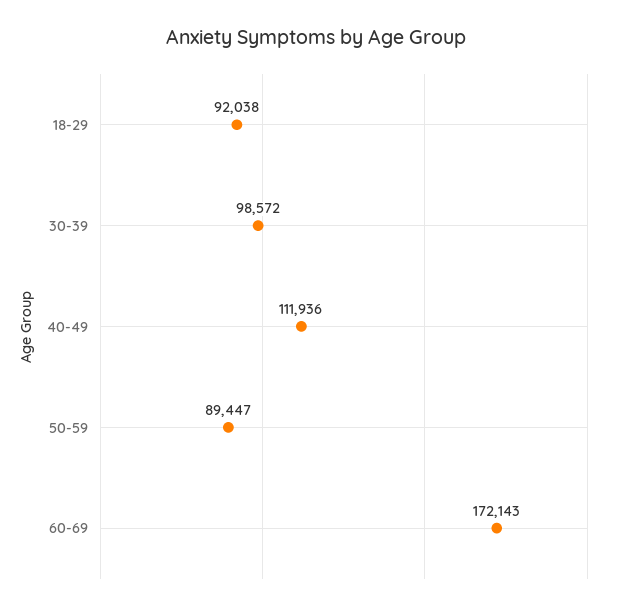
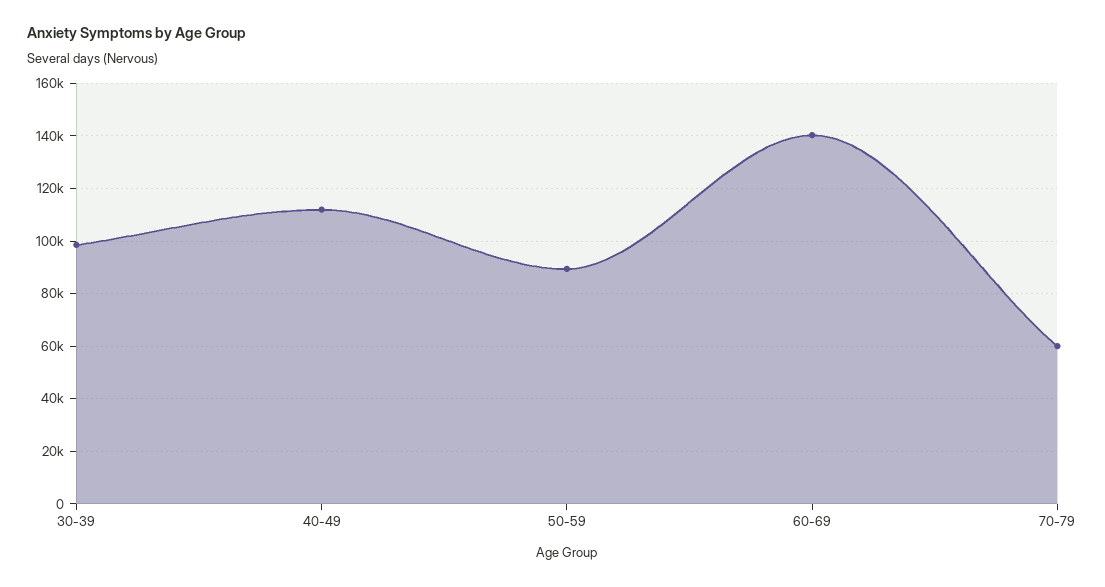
18-29: 92038 -> none
60-69: 172143 -> 140000
70-79: none -> 60000

